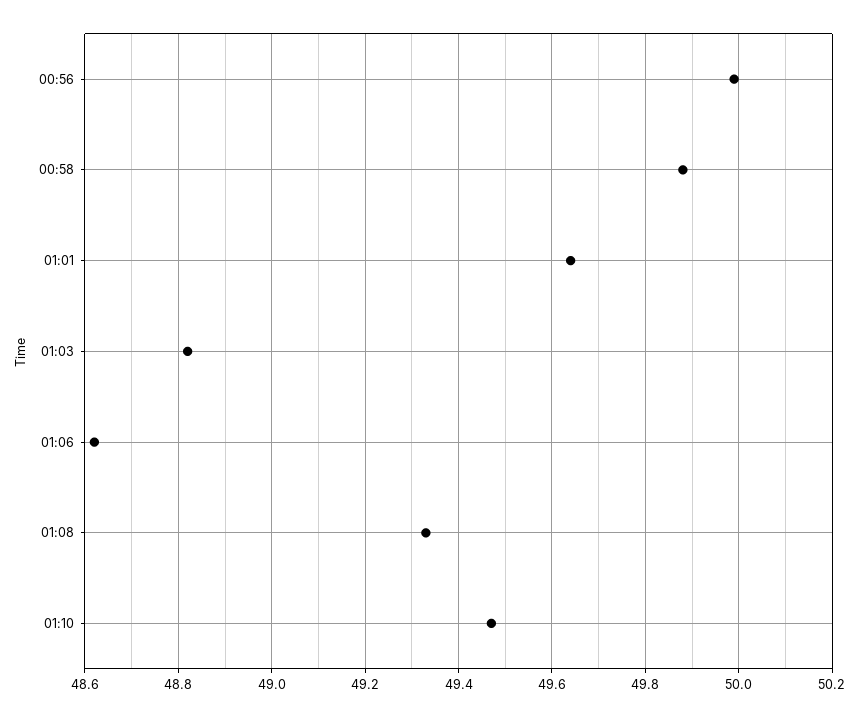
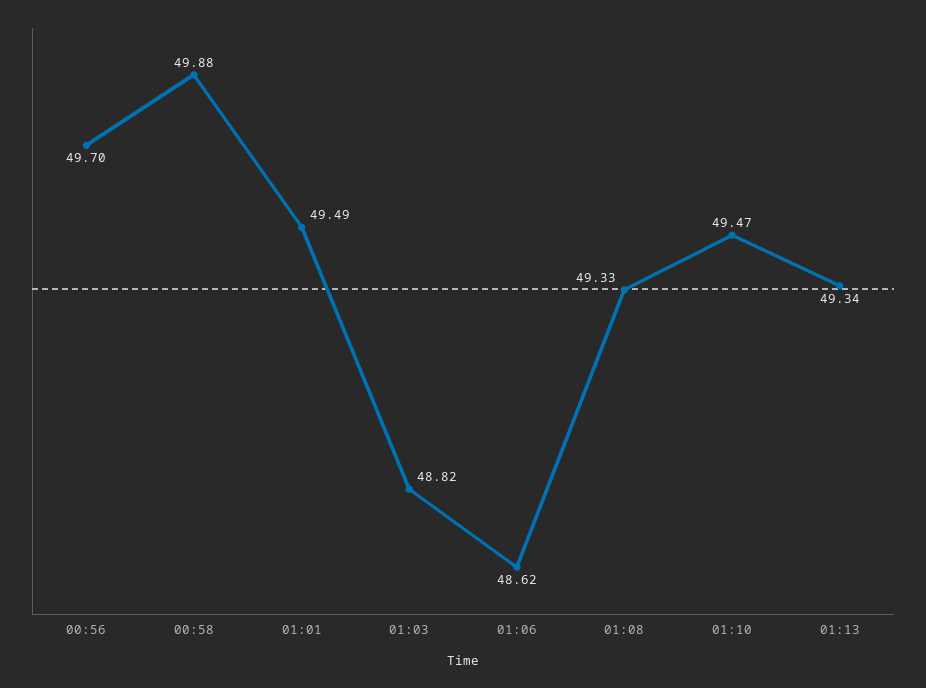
00:56: 50 -> 49.7
01:01: 49.65 -> 49.49
01:13: none -> 49.34

